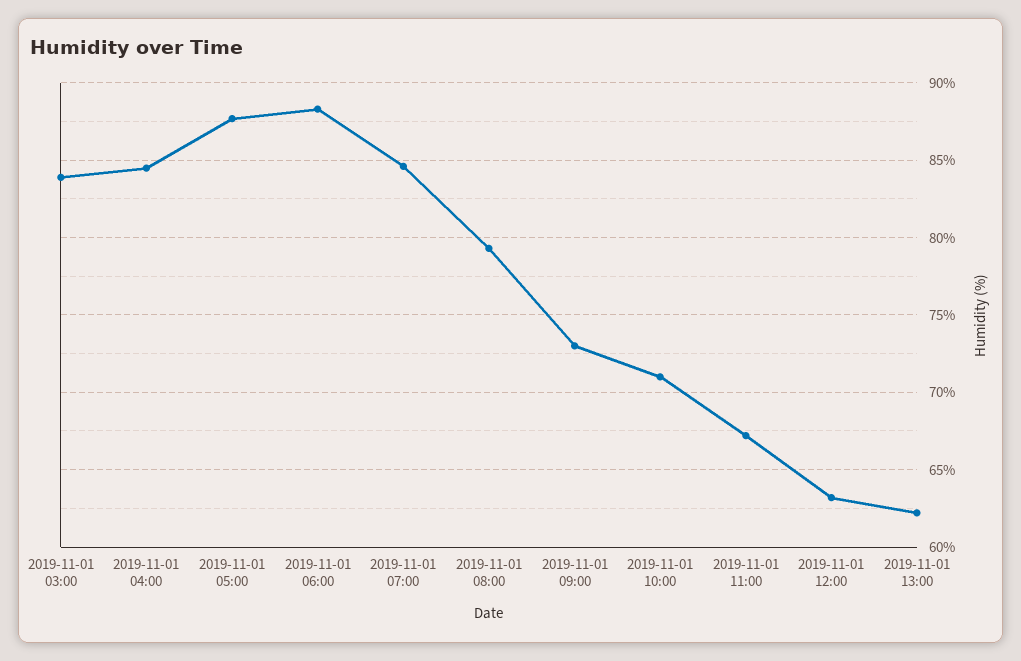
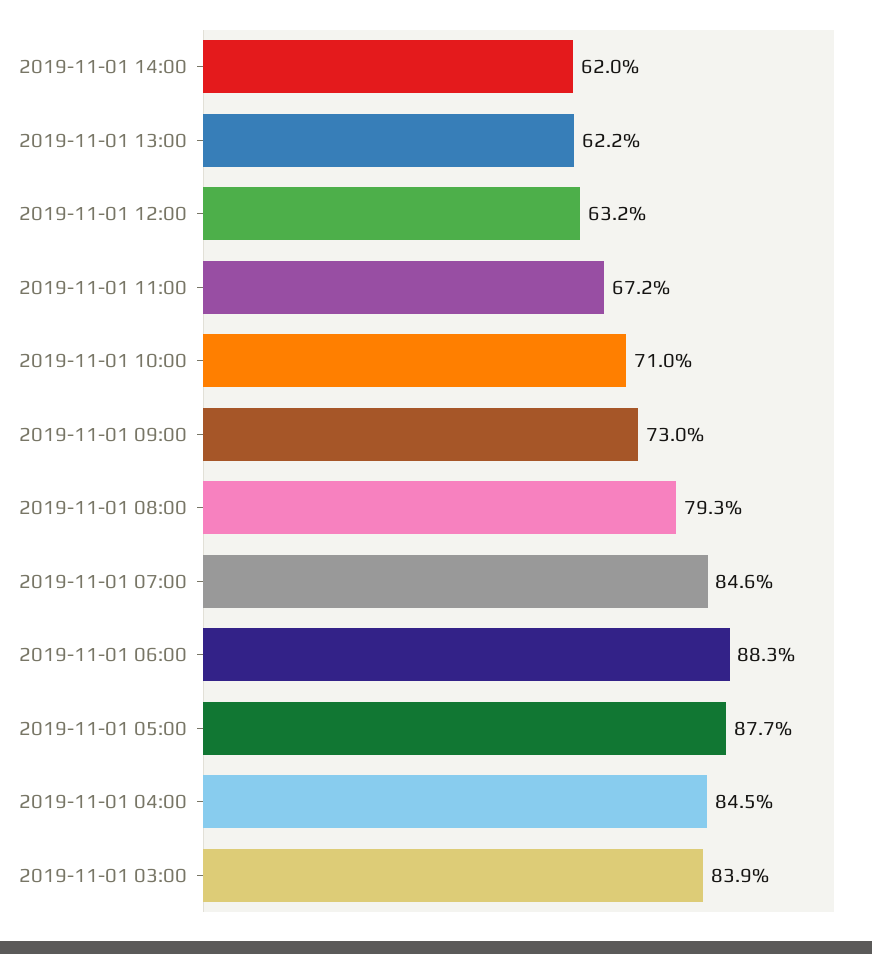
2019-11-01 14:00: none -> 62

